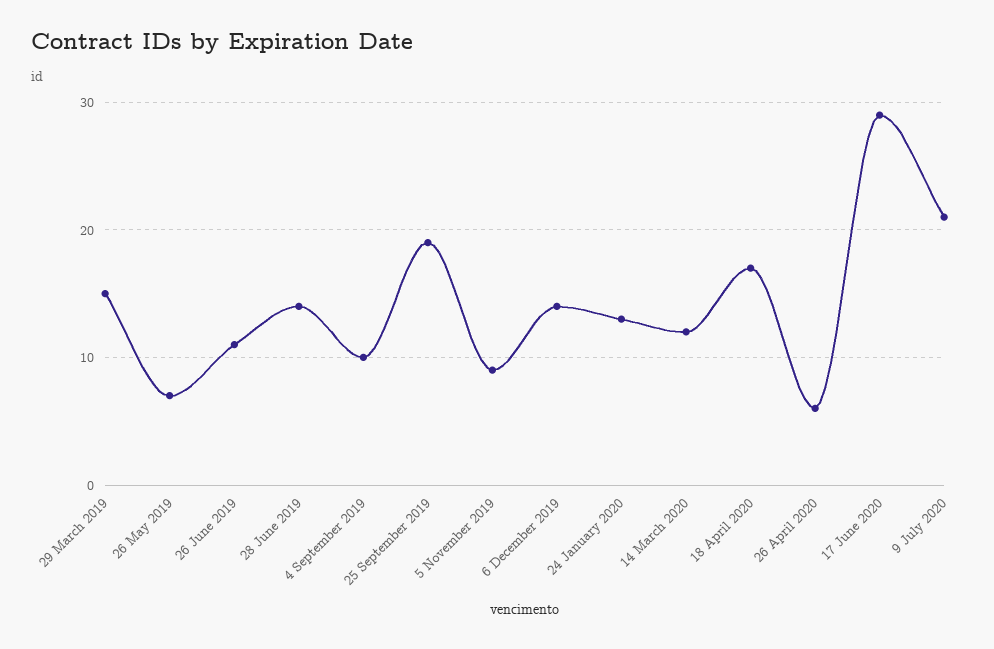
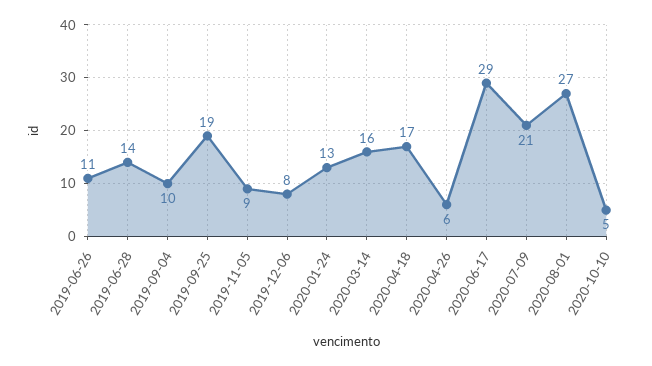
29 March 2019: 15 -> none
26 May 2019: 7 -> none
6 December 2019: 14 -> 8
14 March 2020: 12 -> 16
2020-08-01: none -> 27
2020-10-10: none -> 5

